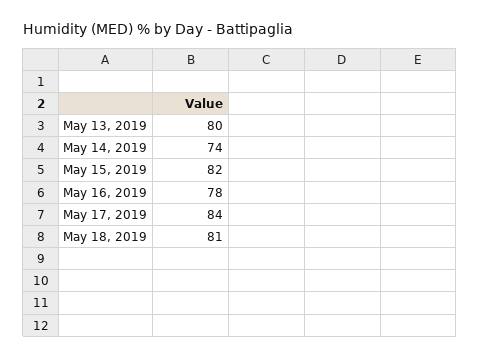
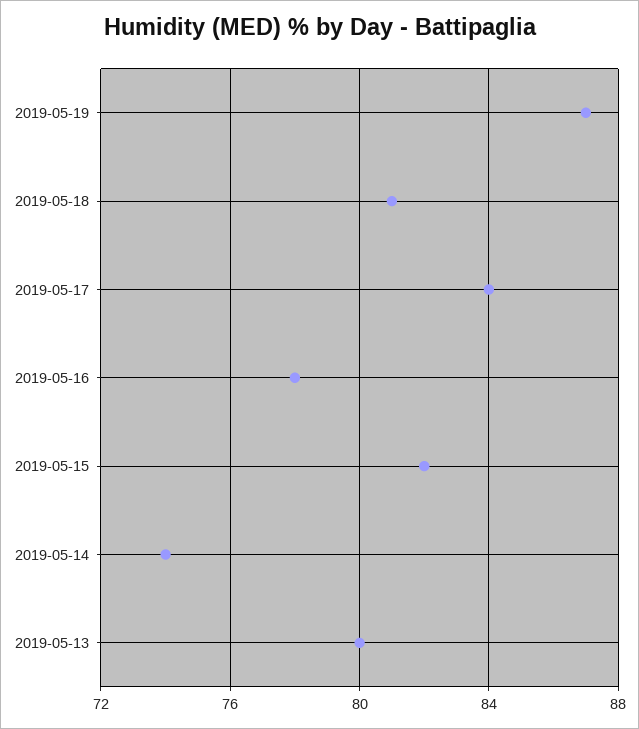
2019-05-19: none -> 87

